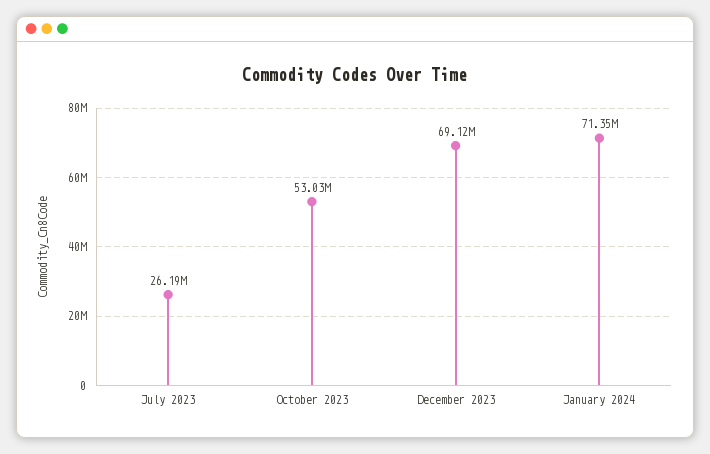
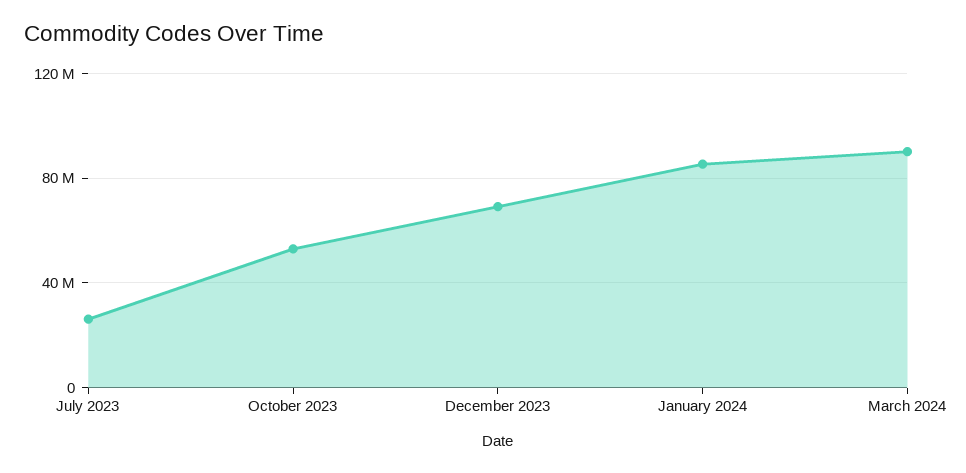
January 2024: 71350000 -> 85000000
March 2024: none -> 90000000

